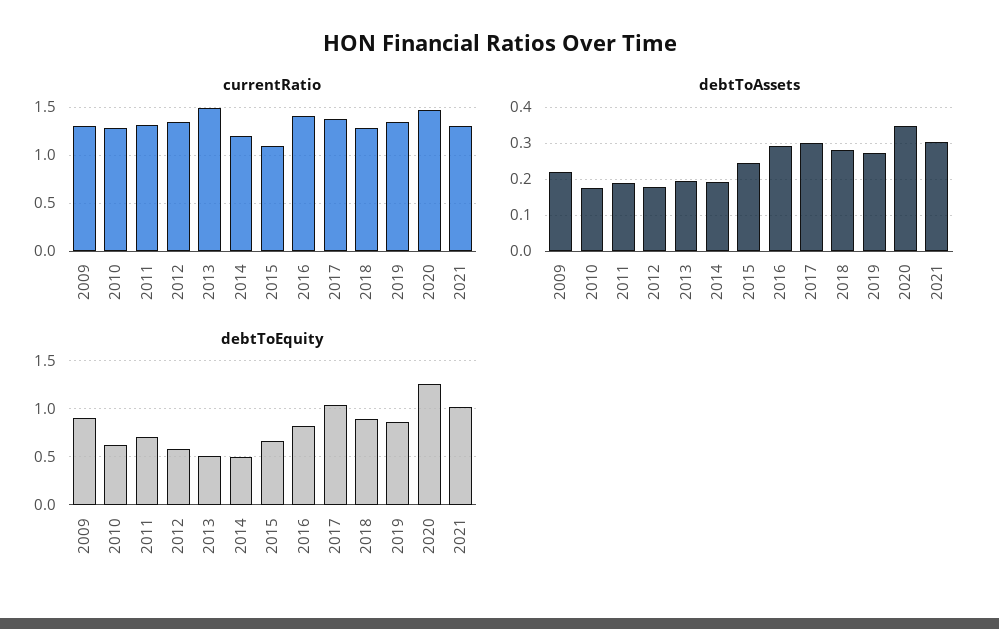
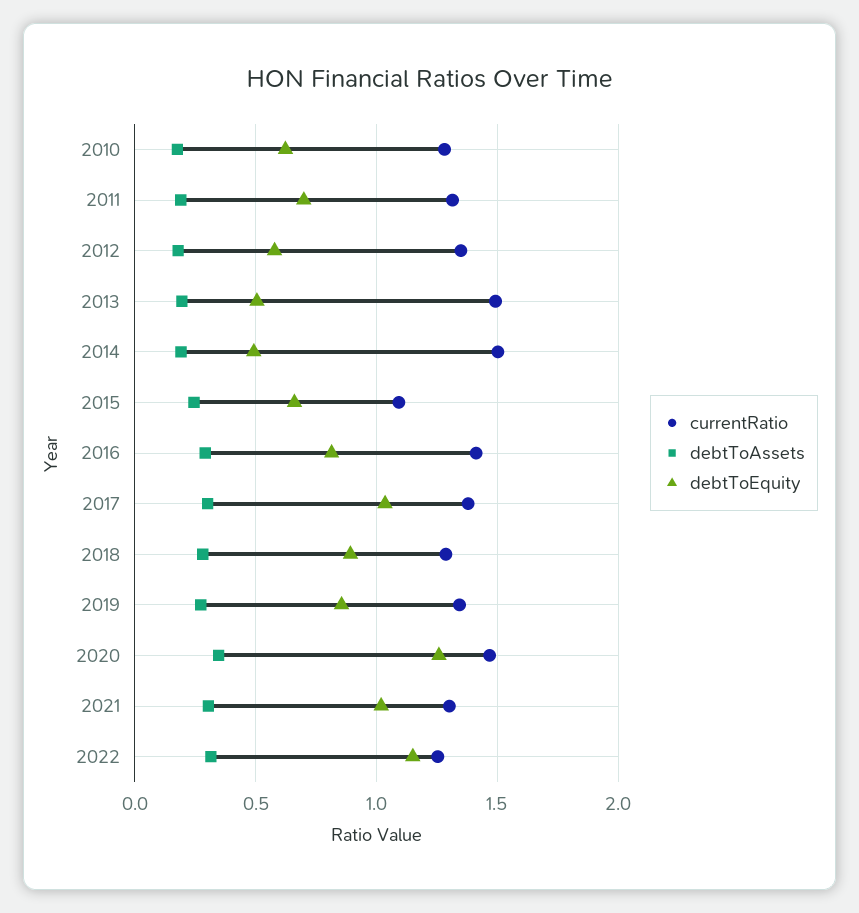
currentRatio, 2009: 1.3 -> none
currentRatio, 2014: 1.2 -> 1.5
debtToAssets, 2009: 0.22 -> none
debtToEquity, 2009: 0.9 -> none
currentRatio, 2022: none -> 1.25
debtToAssets, 2022: none -> 0.3
debtToEquity, 2022: none -> 1.15

